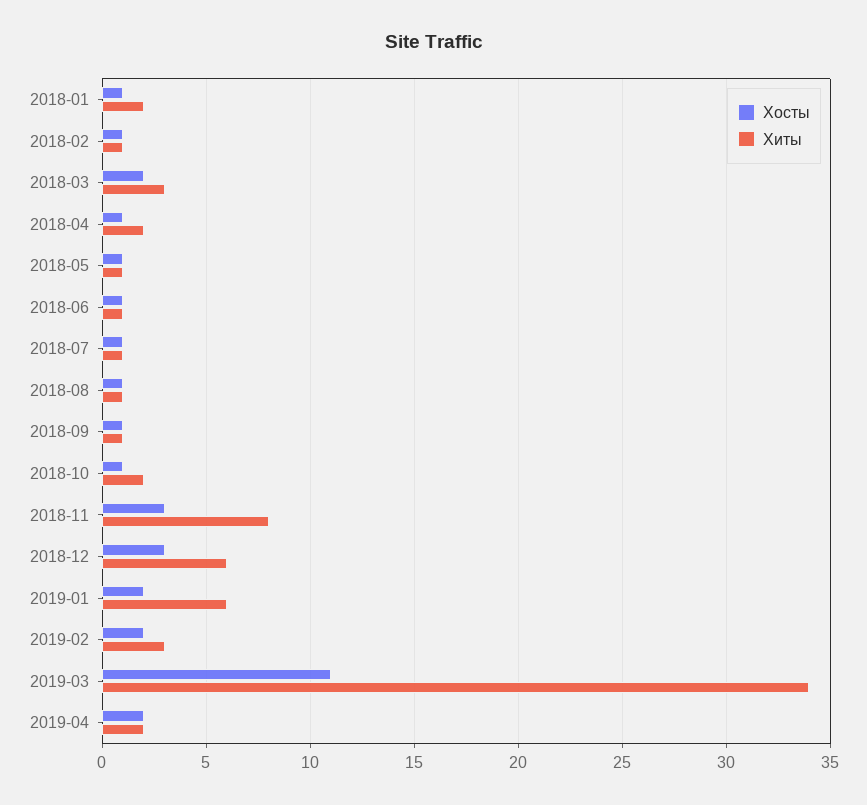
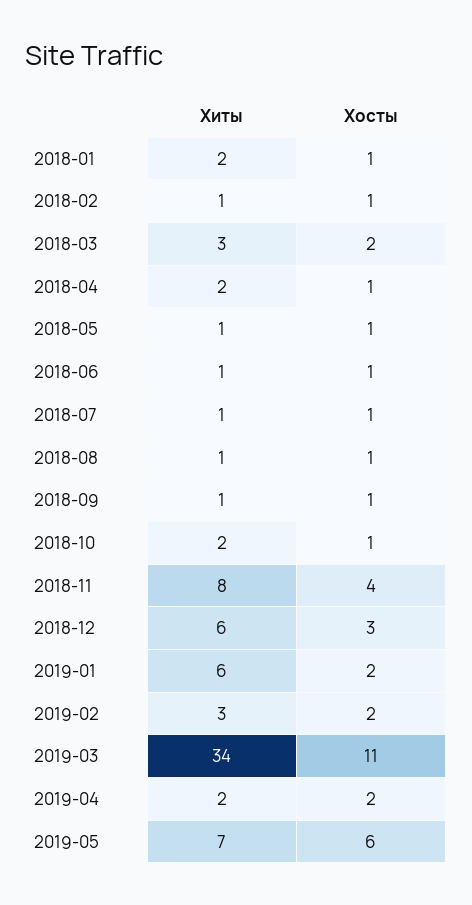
Хосты, 2018-11: 3 -> 4
Хиты, 2019-05: none -> 7
Хосты, 2019-05: none -> 6

